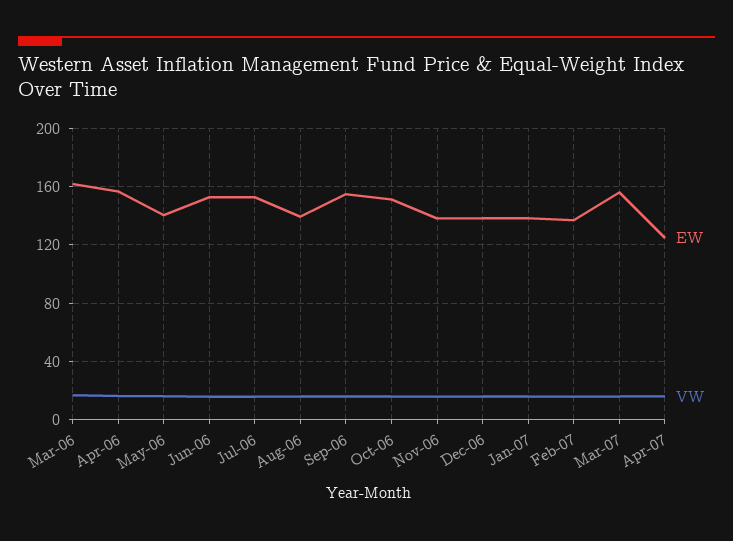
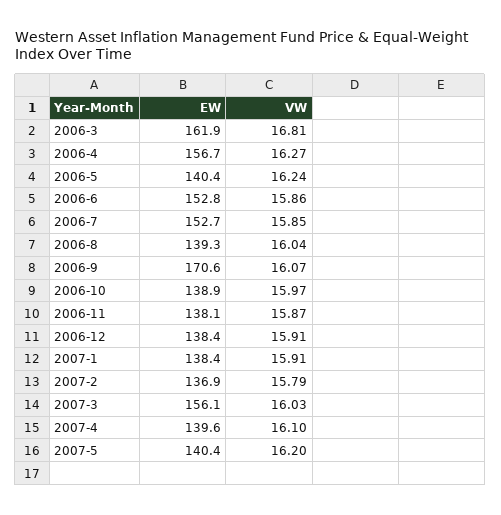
EW, Sep-06: 155 -> 170.6
EW, Oct-06: 150 -> 138.9
EW, Apr-07: 125 -> 139.6
EW, 2007-5: none -> 140.4
VW, 2007-5: none -> 16.2

